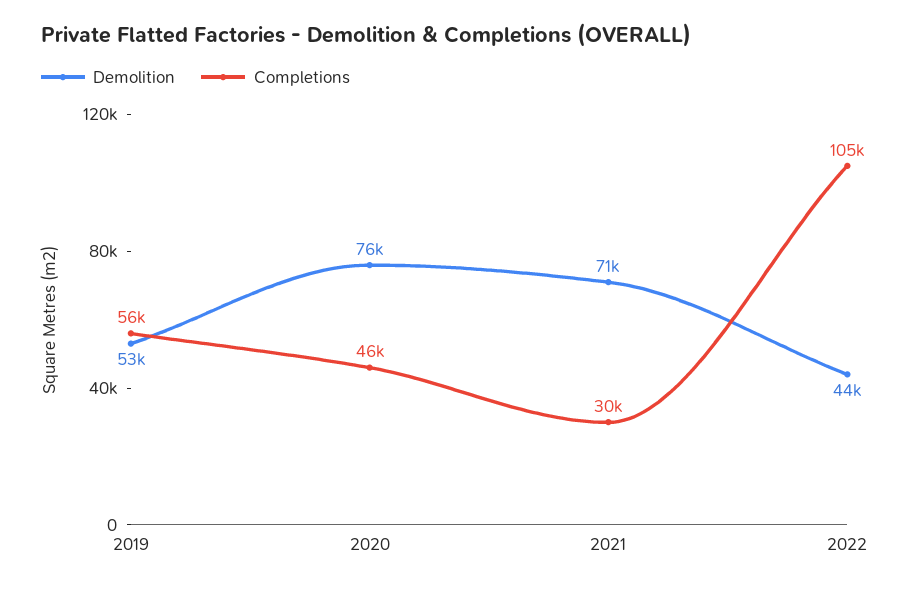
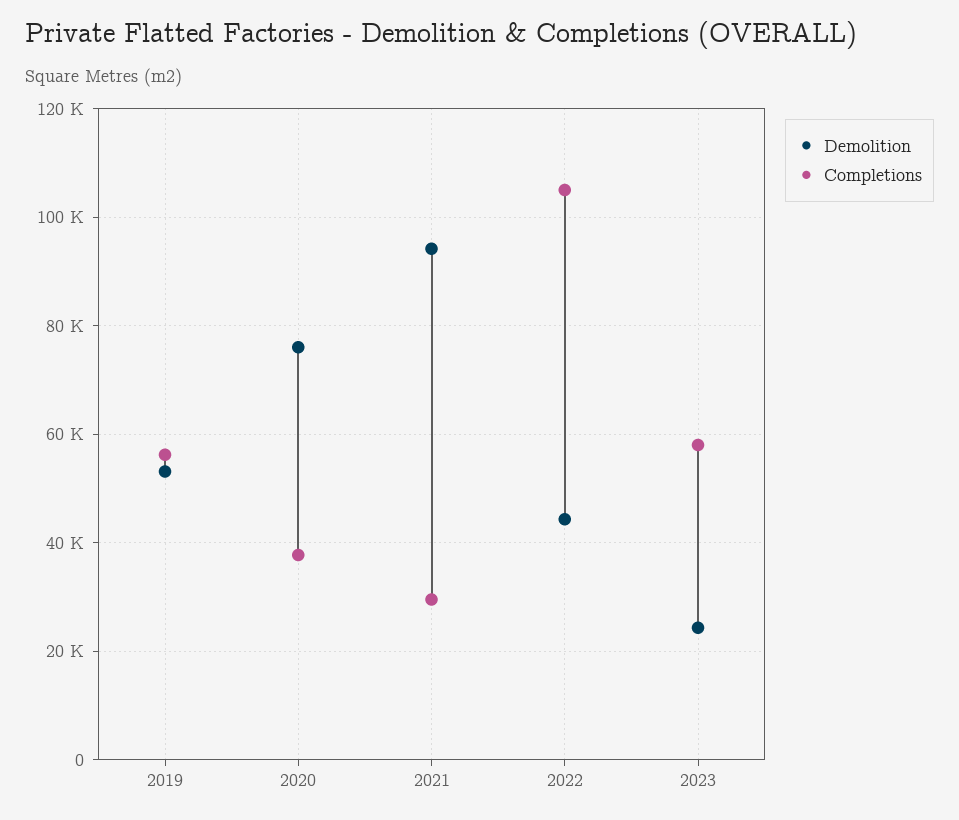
Completions, 2020: 46000 -> 38000
Demolition, 2021: 71000 -> 94000
Demolition, 2023: none -> 24000
Completions, 2023: none -> 58000

